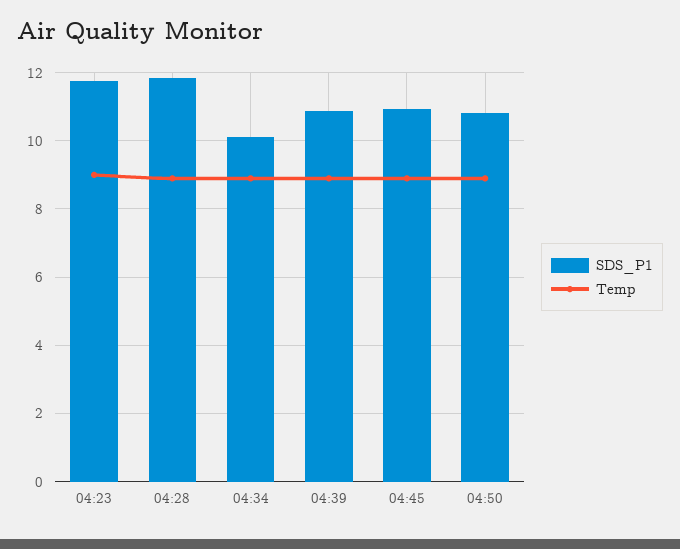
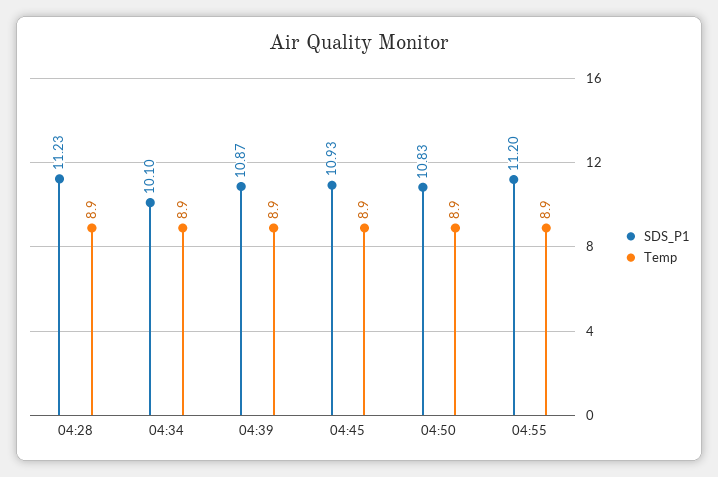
SDS_P1, 04:23: 11.8 -> none
Temp, 04:23: 9 -> none
SDS_P1, 04:28: 11.8 -> 11.23
SDS_P1, 04:55: none -> 11.2
Temp, 04:55: none -> 8.9

